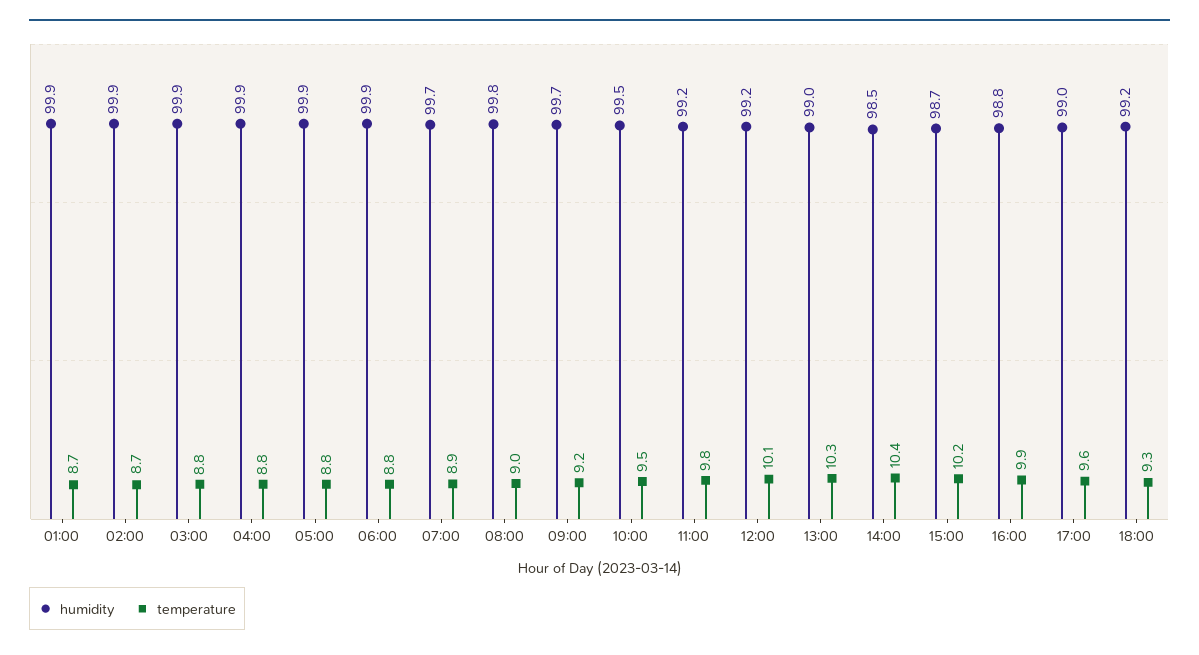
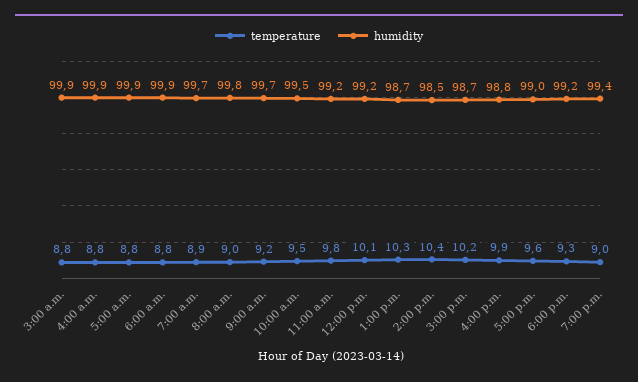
humidity, 01:00: 99.9 -> none
temperature, 01:00: 8.7 -> none
humidity, 02:00: 99.9 -> none
temperature, 02:00: 8.7 -> none
humidity, 13:00: 99 -> 98.7
temperature, 7:00 p.m.: none -> 9
humidity, 7:00 p.m.: none -> 99.4

